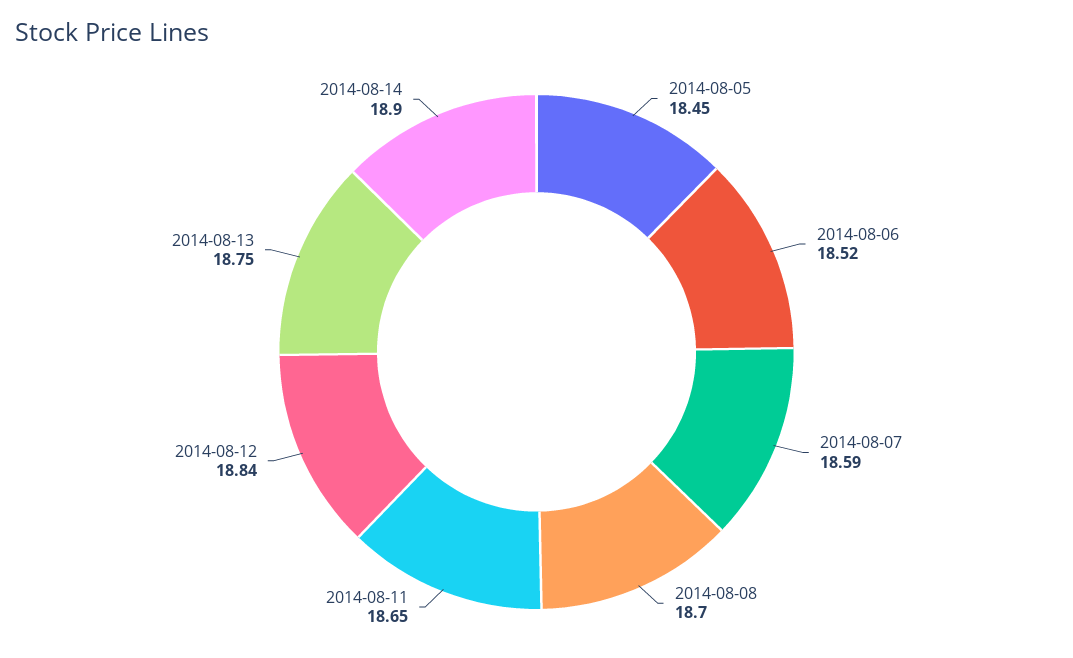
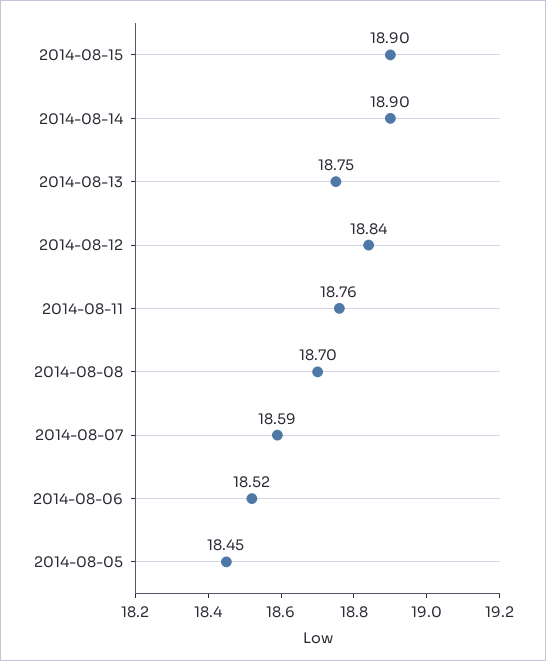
2014-08-11: 18.65 -> 18.76
2014-08-15: none -> 18.9

